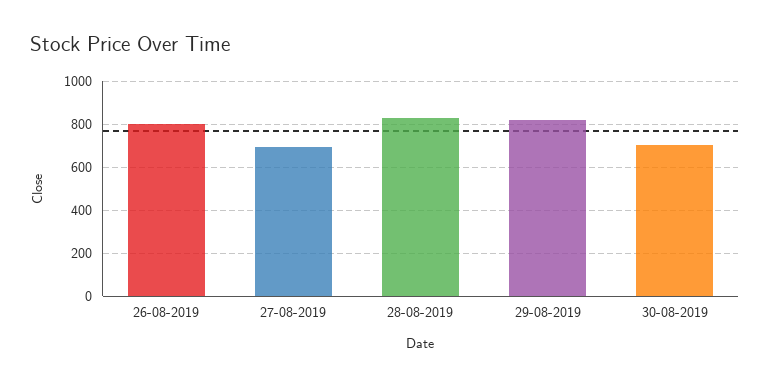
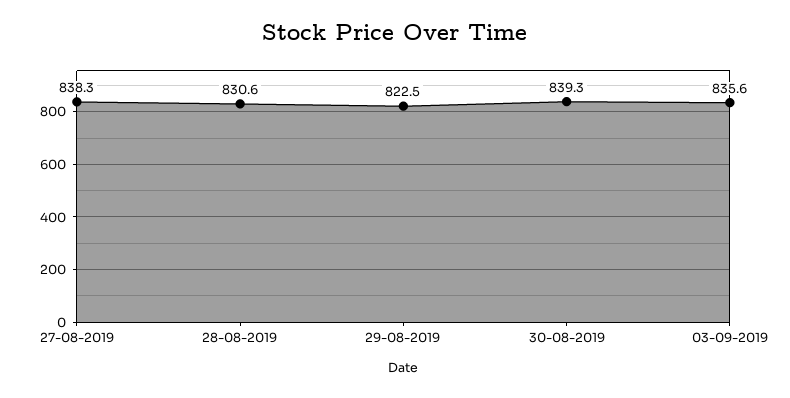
26-08-2019: 800 -> none
27-08-2019: 700 -> 838.3
30-08-2019: 700 -> 839.3
03-09-2019: none -> 835.6

